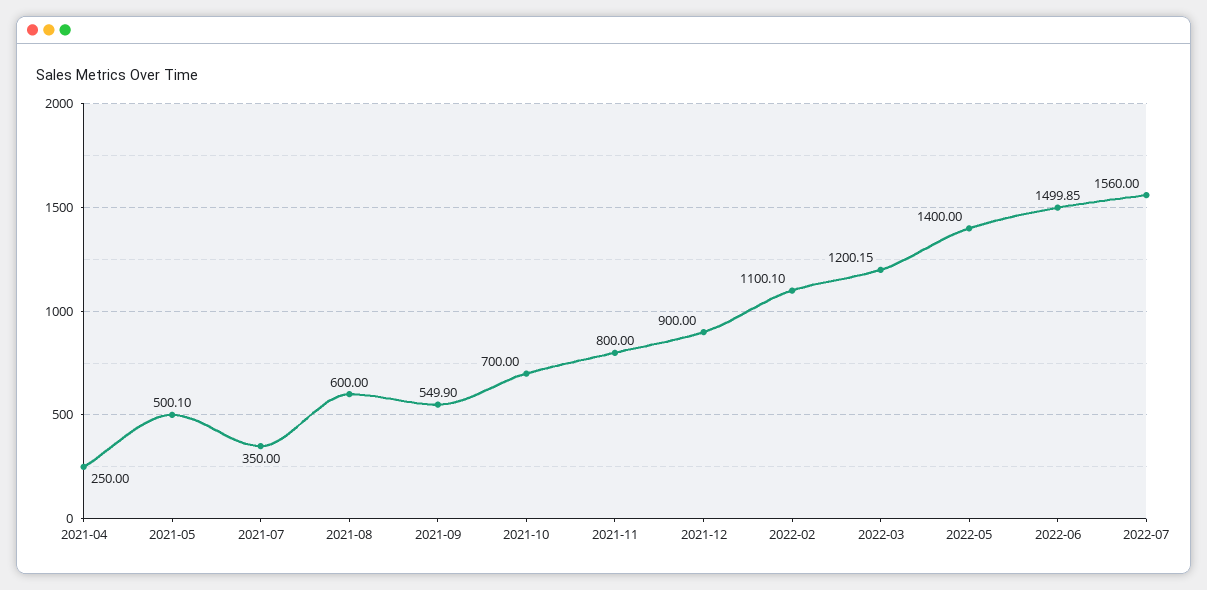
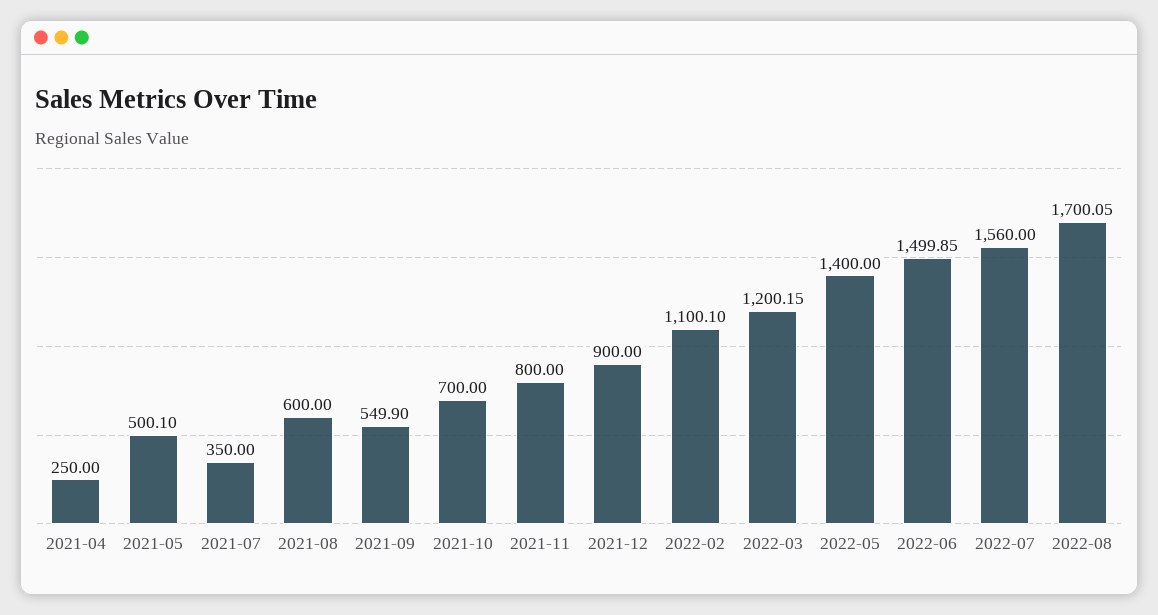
2022-08: none -> 1700.05

